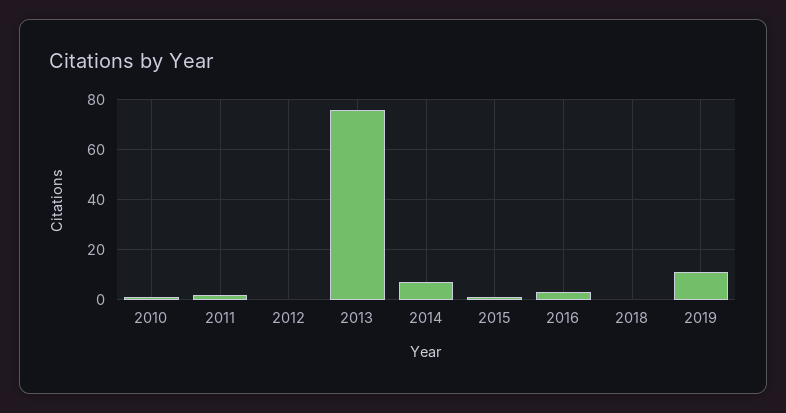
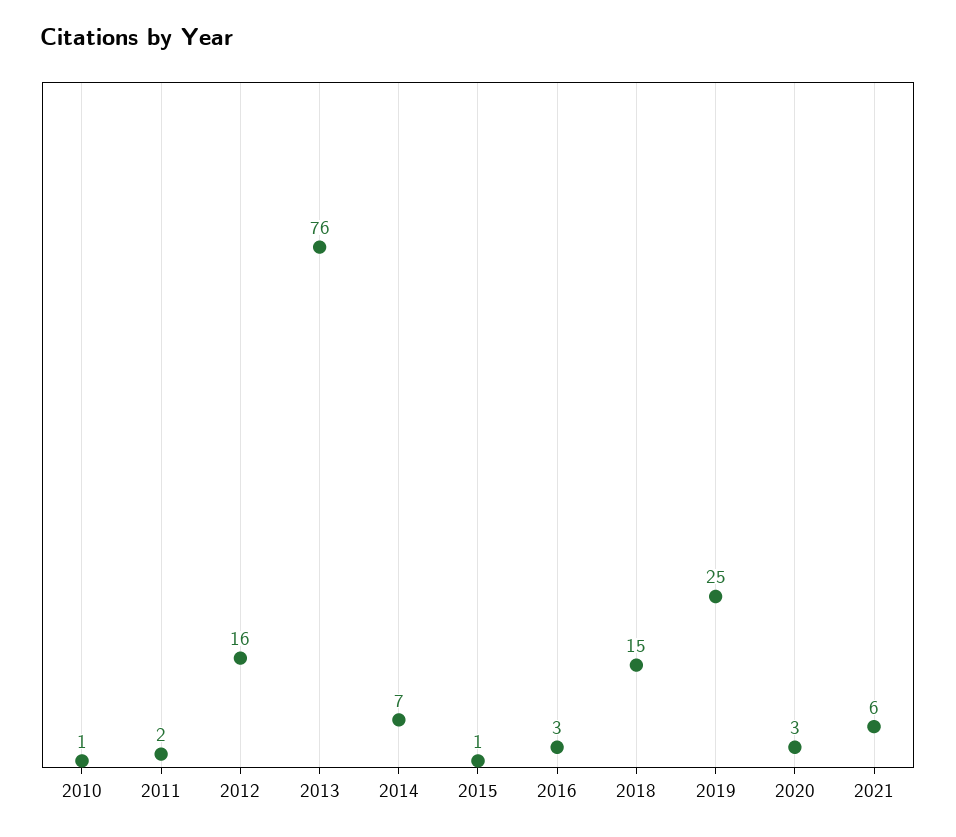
2012: 0 -> 16
2018: 0 -> 15
2019: 10 -> 25
2020: none -> 3
2021: none -> 6

